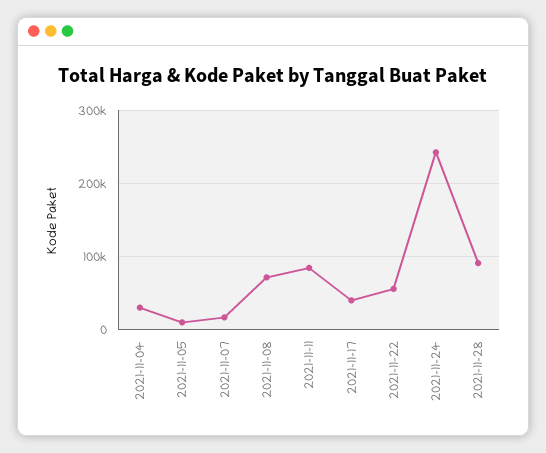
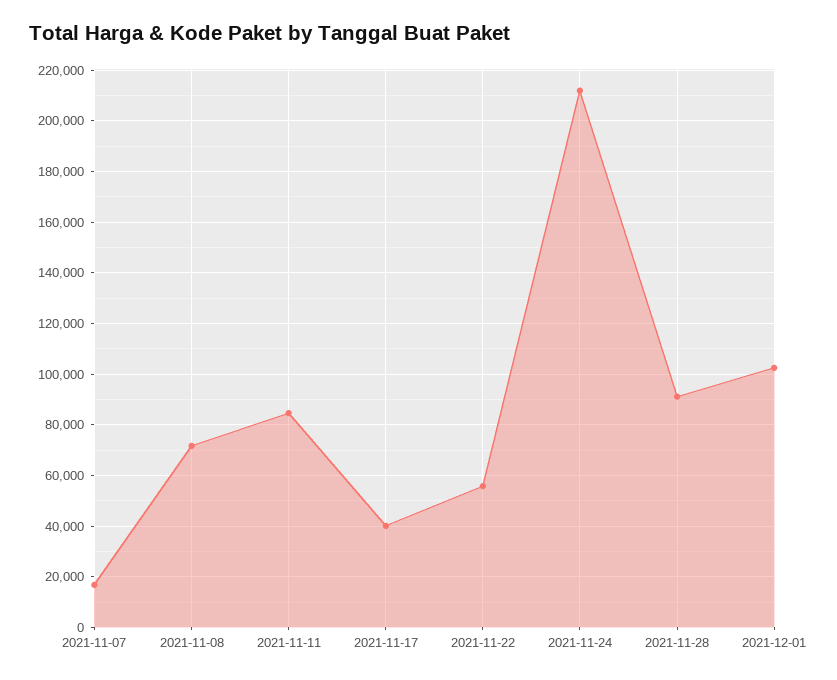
2021-11-04: 30000 -> none
2021-11-05: 10000 -> none
2021-11-24: 240000 -> 212500
2021-12-01: none -> 102500

